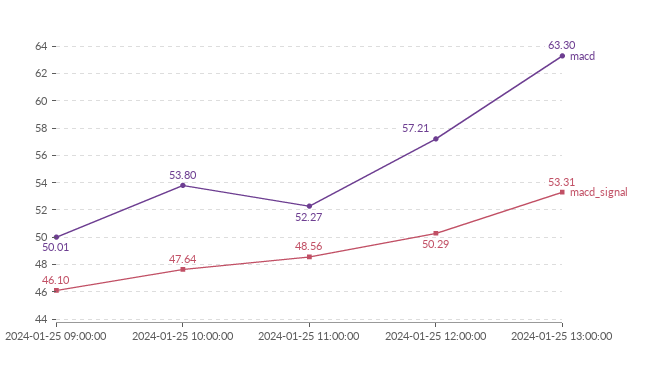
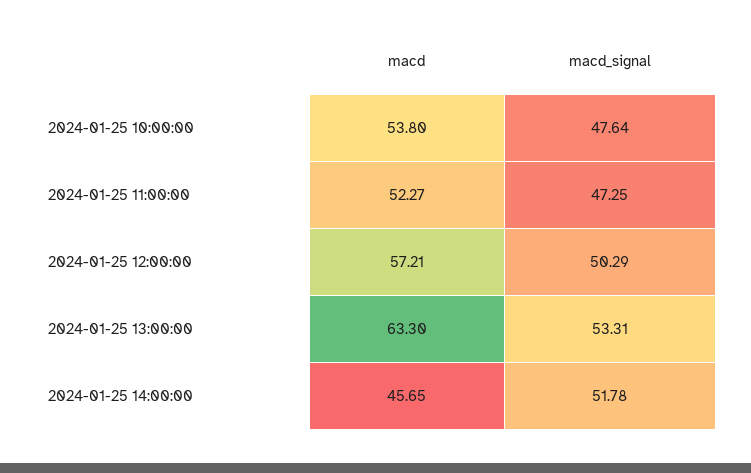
macd, 2024-01-25 09:00:00: 50.01 -> none
macd_signal, 2024-01-25 09:00:00: 46.1 -> none
macd_signal, 2024-01-25 11:00:00: 48.56 -> 47.25
macd, 2024-01-25 14:00:00: none -> 45.65
macd_signal, 2024-01-25 14:00:00: none -> 51.78

